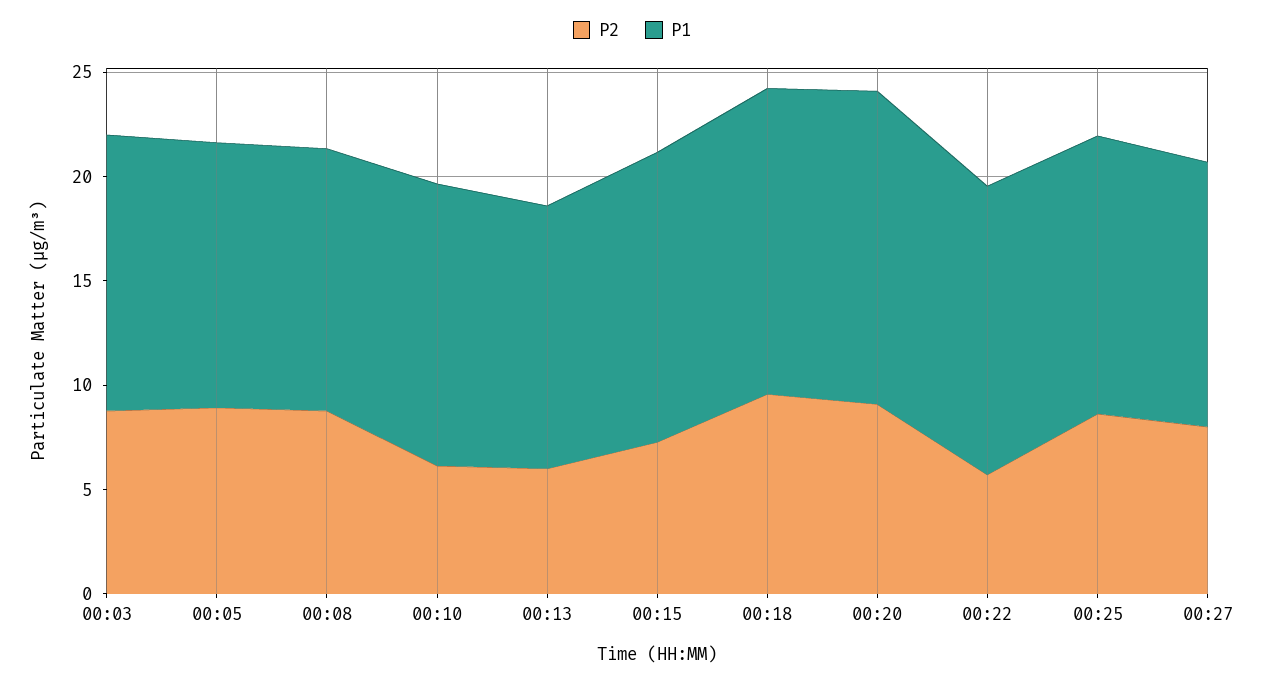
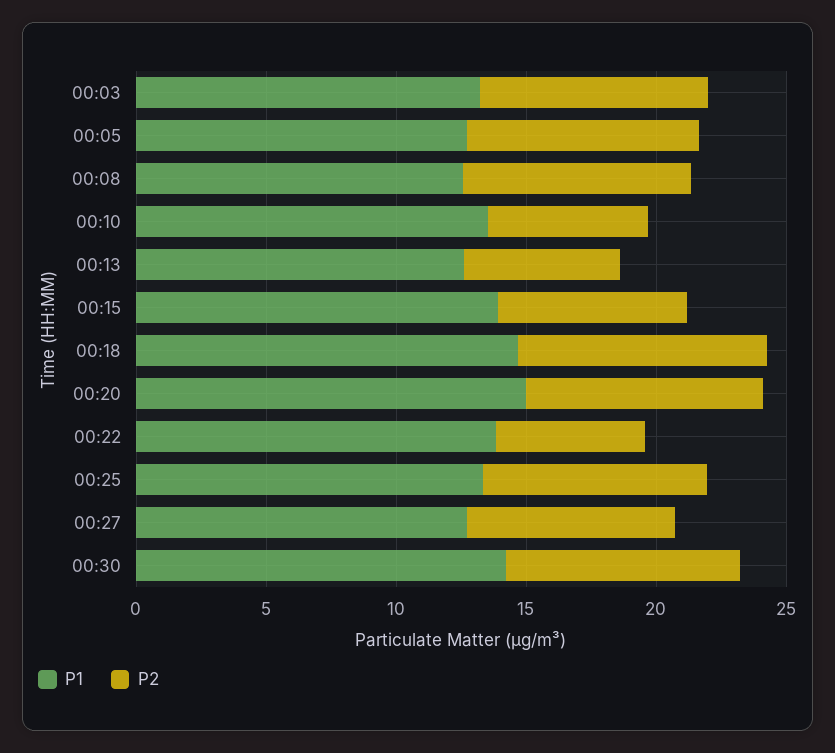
P1, 00:30: none -> 14
P2, 00:30: none -> 9

